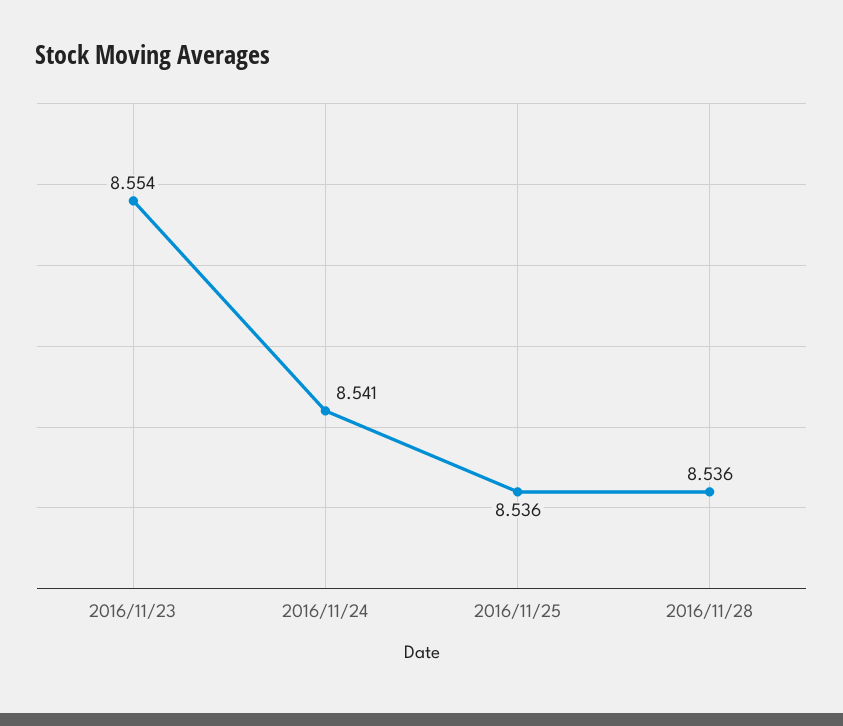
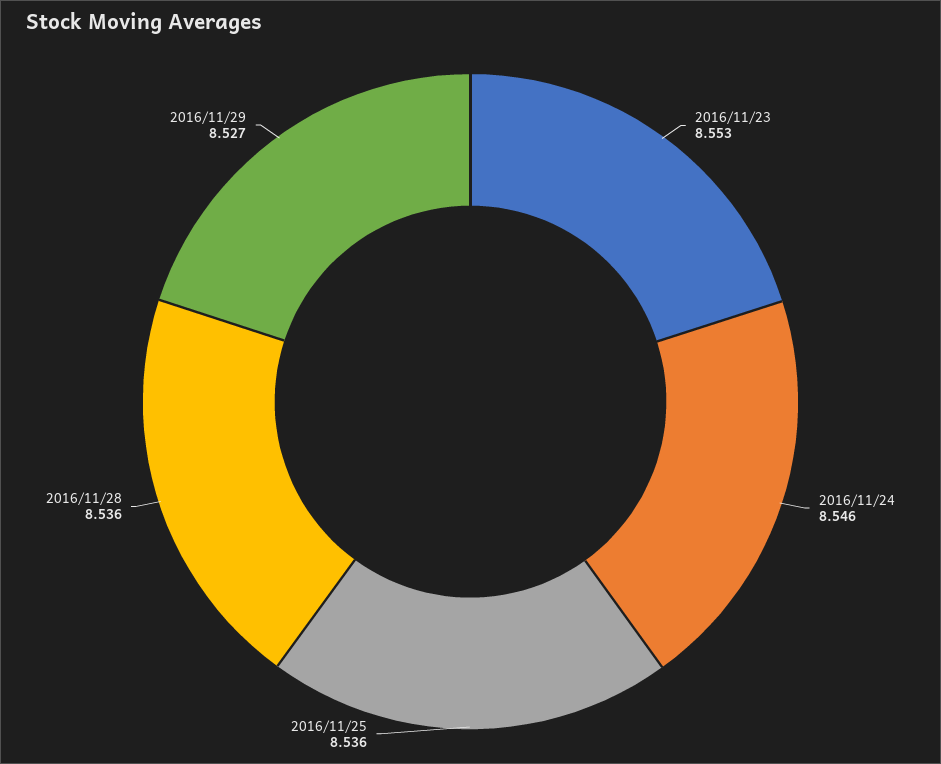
2016/11/23: 8.554 -> 8.553
2016/11/24: 8.541 -> 8.546
2016/11/29: none -> 8.527

